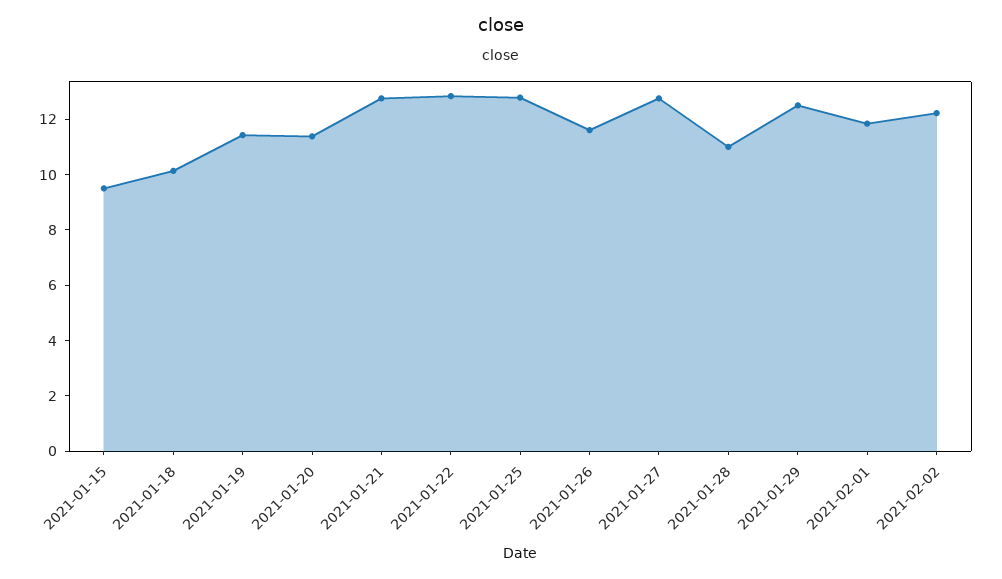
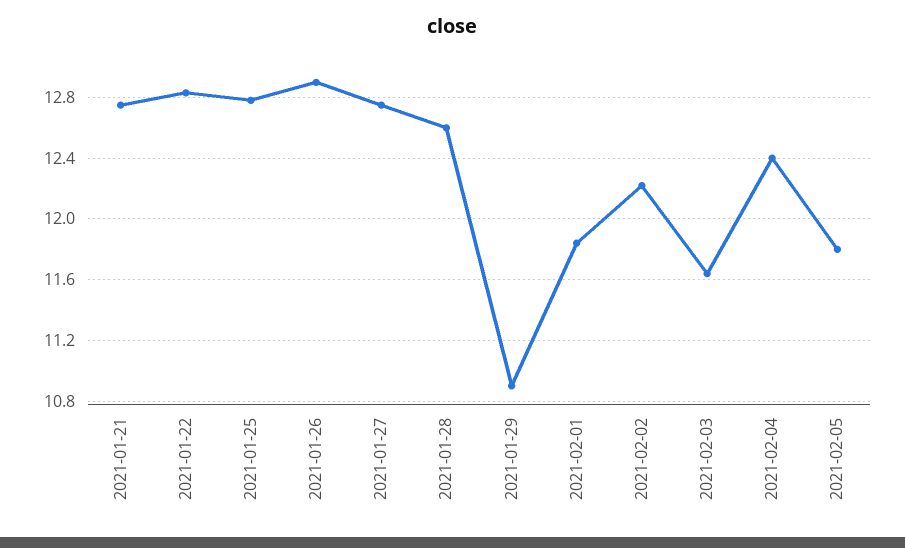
2021-01-15: 9.5 -> none
2021-01-18: 10 -> none
2021-01-19: 11.5 -> none
2021-01-20: 11.5 -> none
2021-01-26: 11.5 -> 12.9
2021-01-28: 11 -> 12.6
2021-01-29: 12.5 -> 10.9
2021-02-03: none -> 11.65
2021-02-04: none -> 12.4
2021-02-05: none -> 11.8

